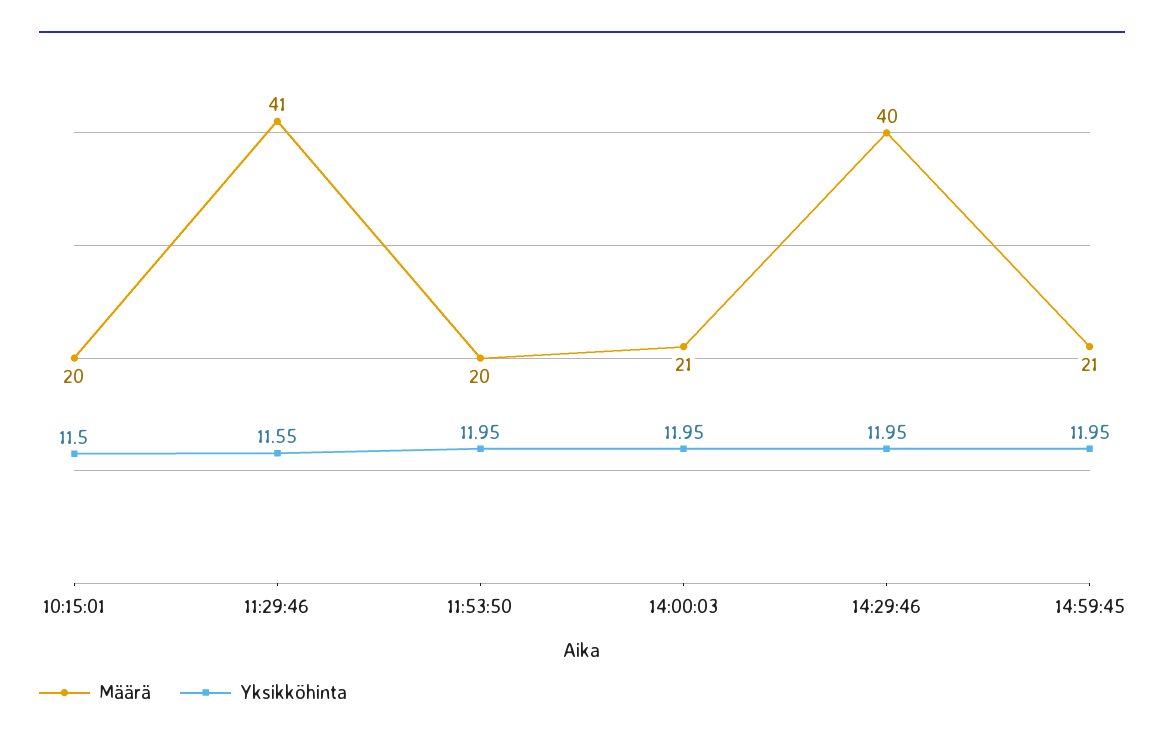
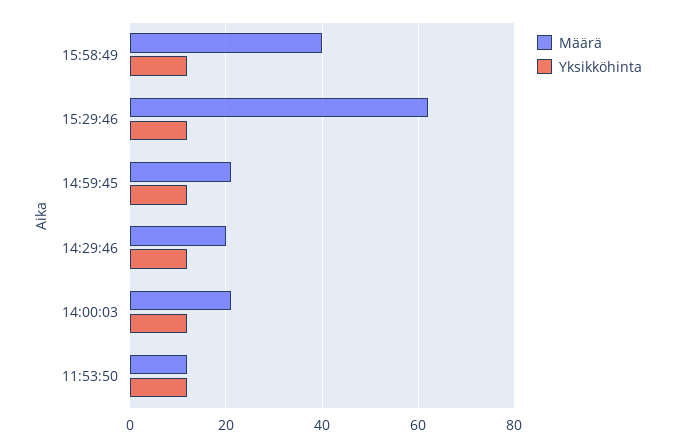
Määrä, 10:15:01: 20 -> none
Yksikköhinta, 10:15:01: 11.5 -> none
Määrä, 11:29:46: 41 -> none
Yksikköhinta, 11:29:46: 11.55 -> none
Määrä, 11:53:50: 20 -> 12
Määrä, 14:29:46: 40 -> 20
Määrä, 15:58:49: none -> 40
Yksikköhinta, 15:58:49: none -> 12
Määrä, 15:29:46: none -> 62
Yksikköhinta, 15:29:46: none -> 12

